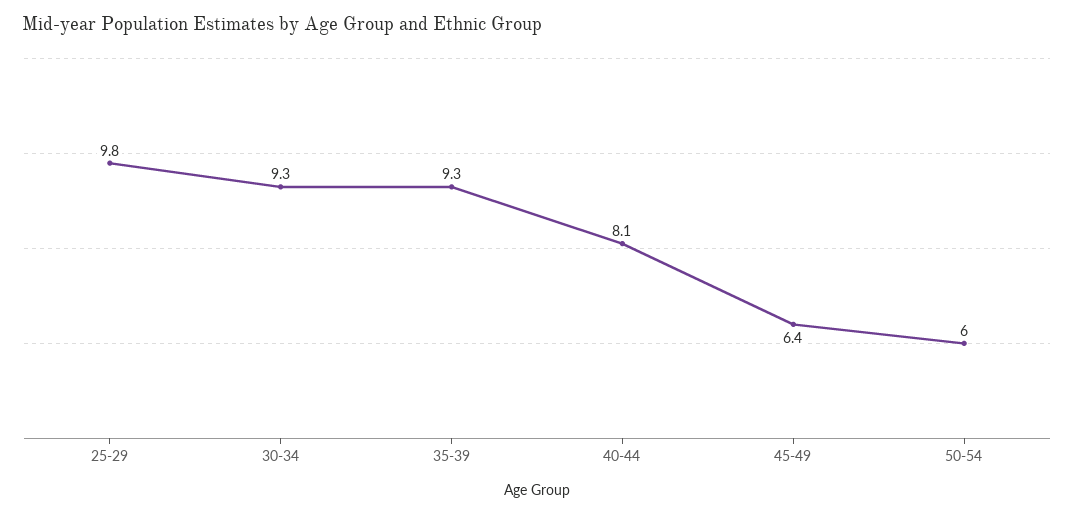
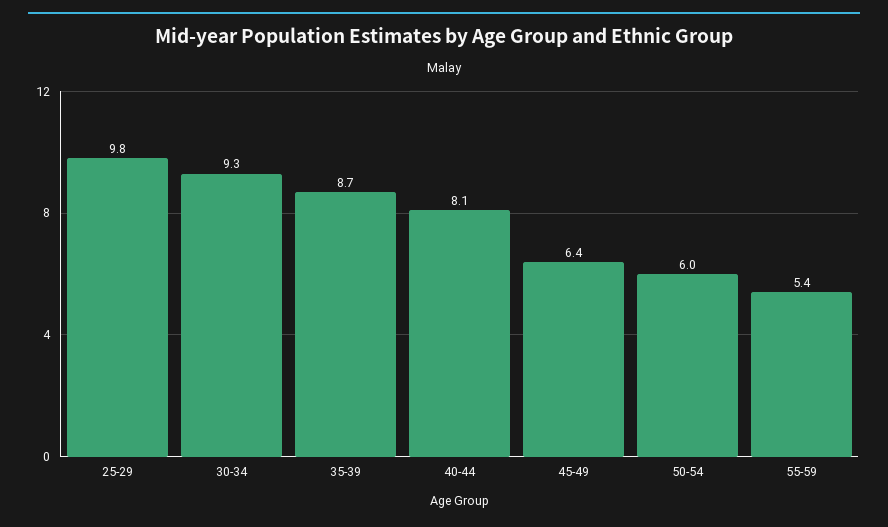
35-39: 9.3 -> 8.7
55-59: none -> 5.4

